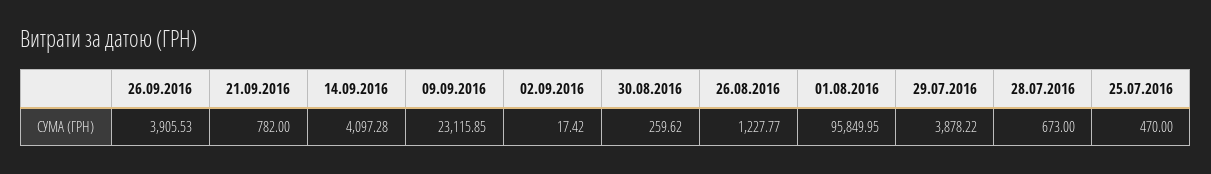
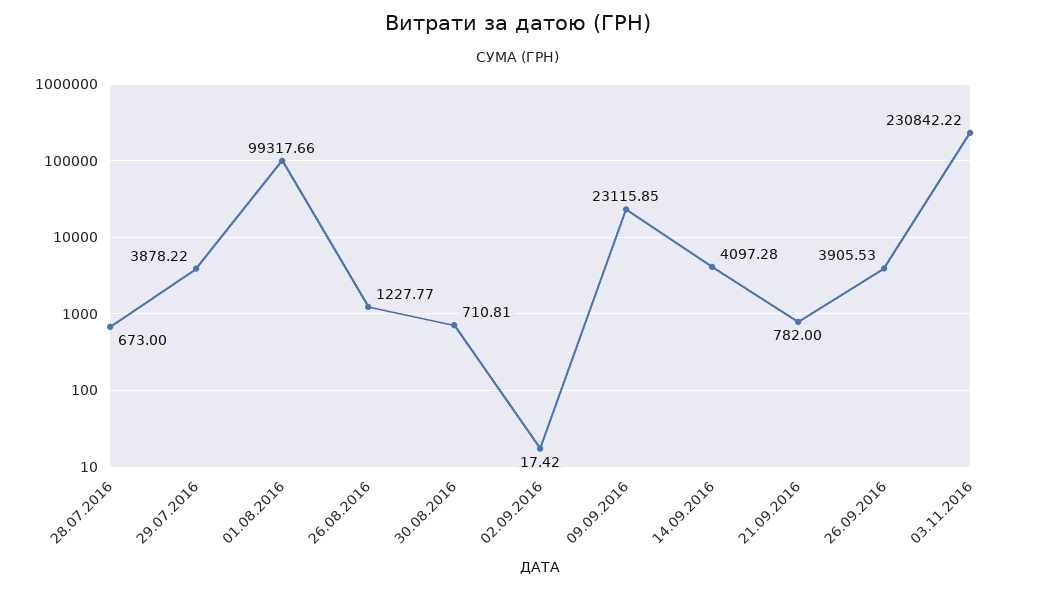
30.08.2016: 259.62 -> 710.81
01.08.2016: 95849.95 -> 99317.66
25.07.2016: 470 -> none
03.11.2016: none -> 230842.22

